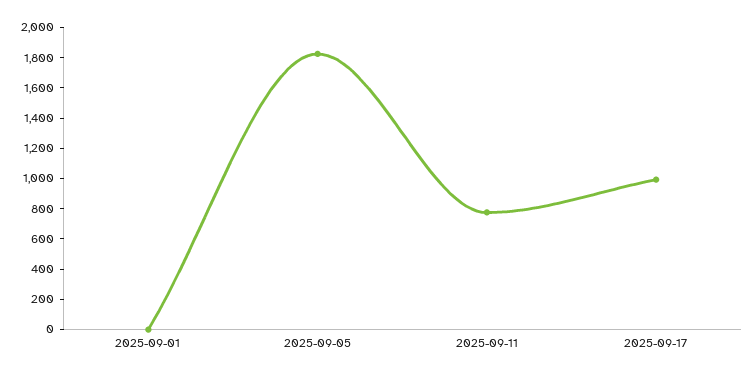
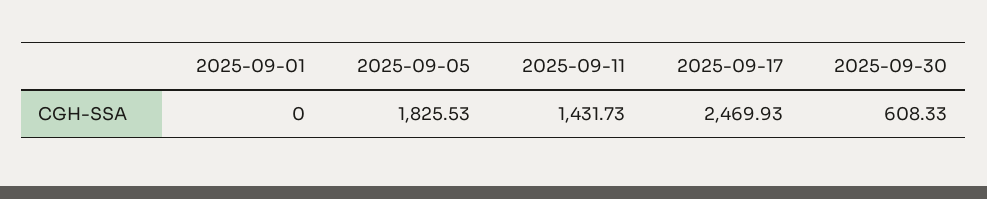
2025-09-11: 800 -> 1431.73
2025-09-17: 1000 -> 2469.93
2025-09-30: none -> 608.33

